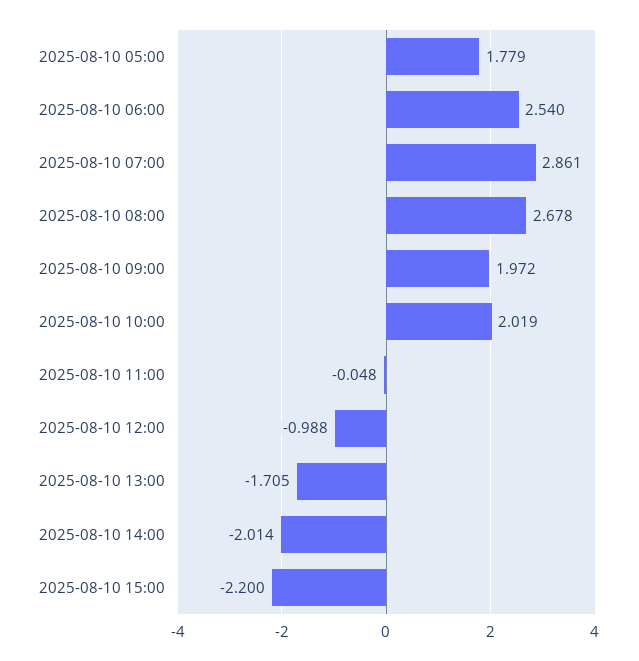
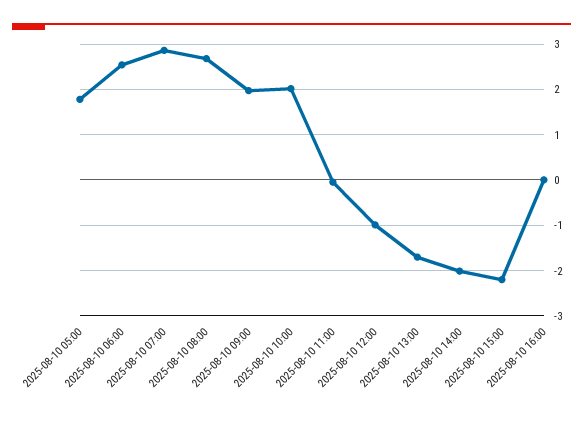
2025-08-10 16:00: none -> 0

